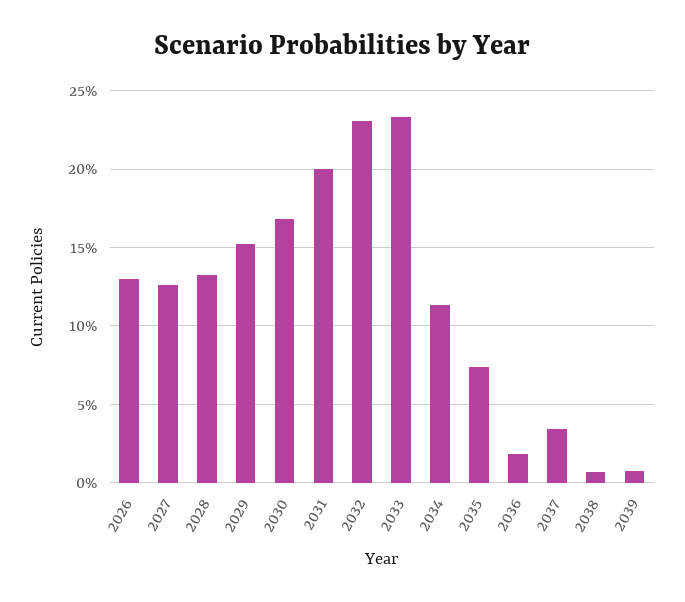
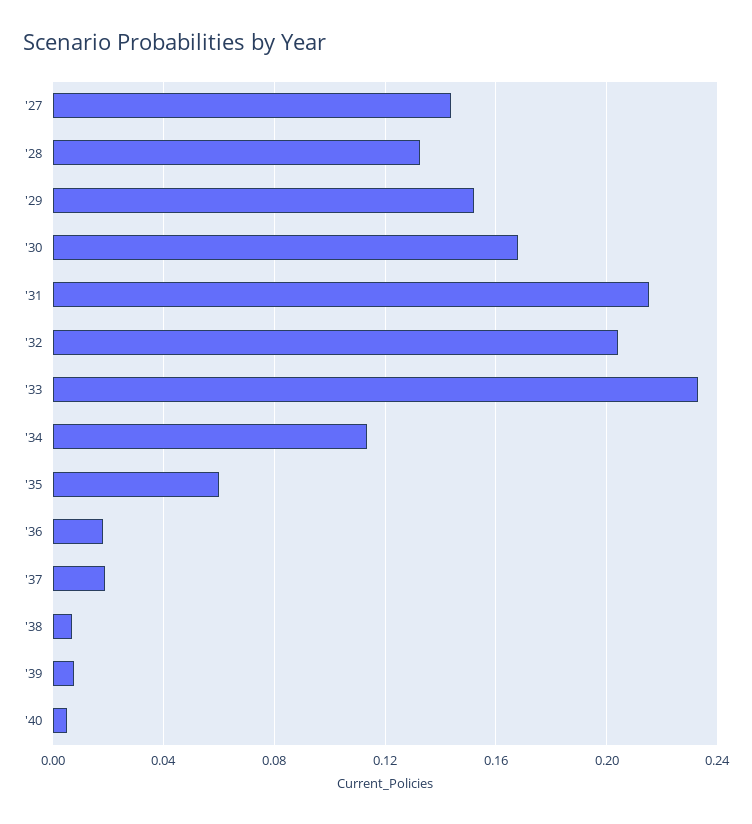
2026: 0.13 -> none
2027: 0.125 -> 0.145
2031: 0.2 -> 0.215
2032: 0.23 -> 0.205
2035: 0.075 -> 0.06
2037: 0.035 -> 0.02
'40: none -> 0.005

